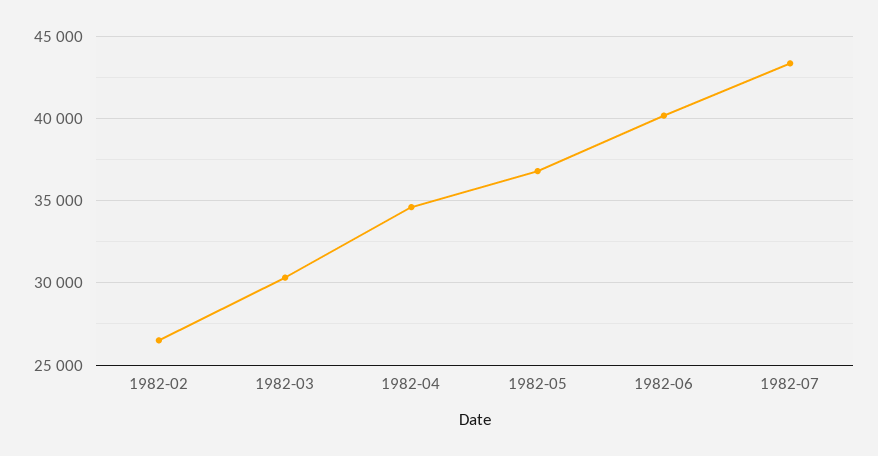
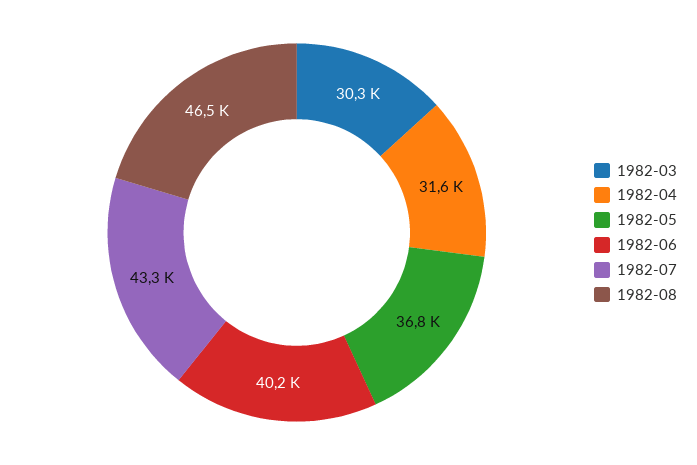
1982-02: 26500 -> none
1982-04: 34500 -> 31600
1982-08: none -> 46500

